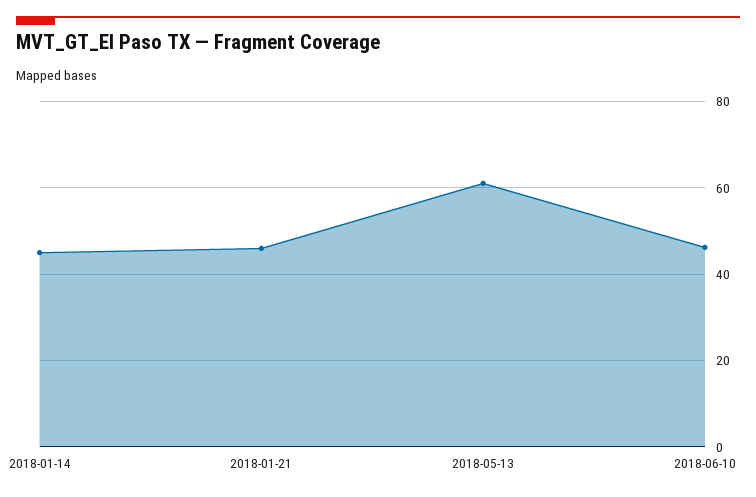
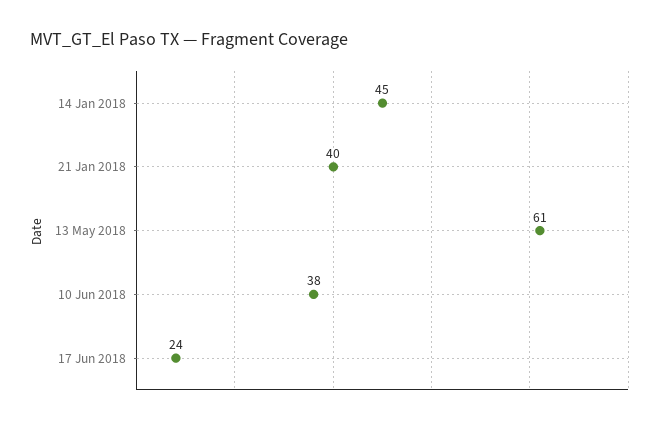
2018-01-21: 46 -> 40
2018-06-10: 46 -> 38
17 Jun 2018: none -> 24

